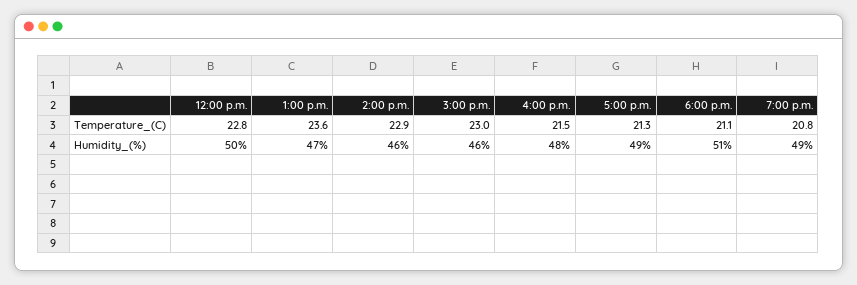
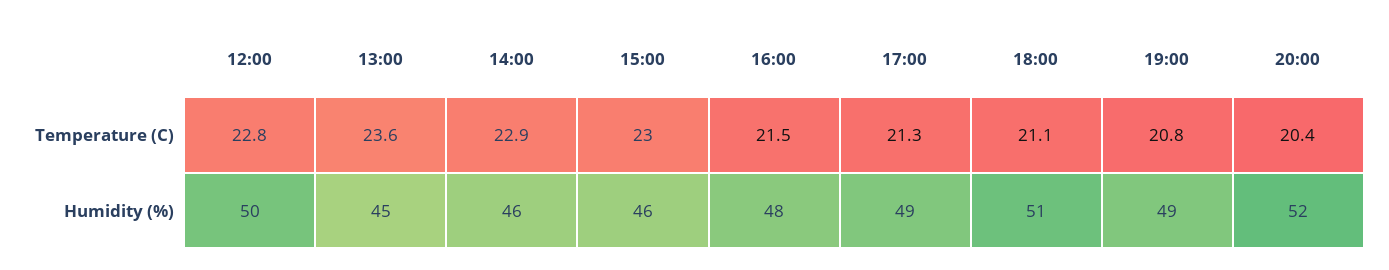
1:00 p.m., Humidity_(%): 47 -> 45
20:00, Temperature_(C): none -> 20.4
20:00, Humidity_(%): none -> 52

